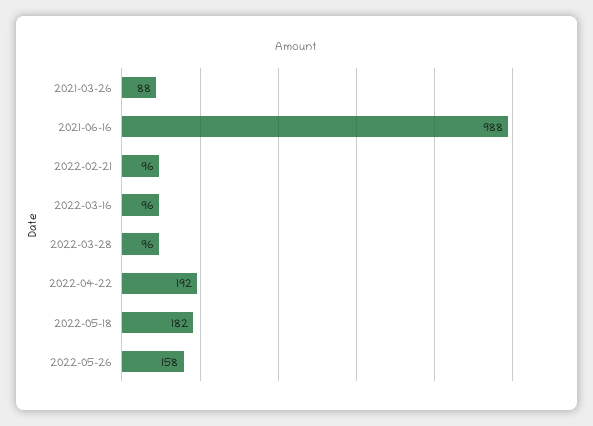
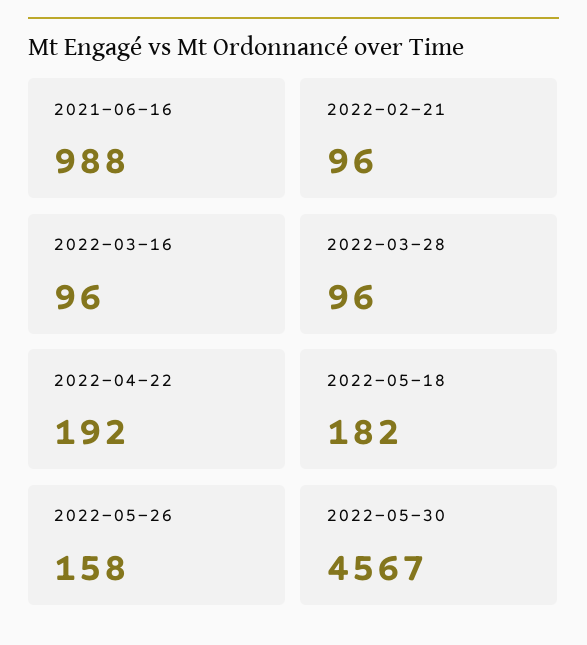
2021-03-26: 88 -> none
2022-05-30: none -> 4567

